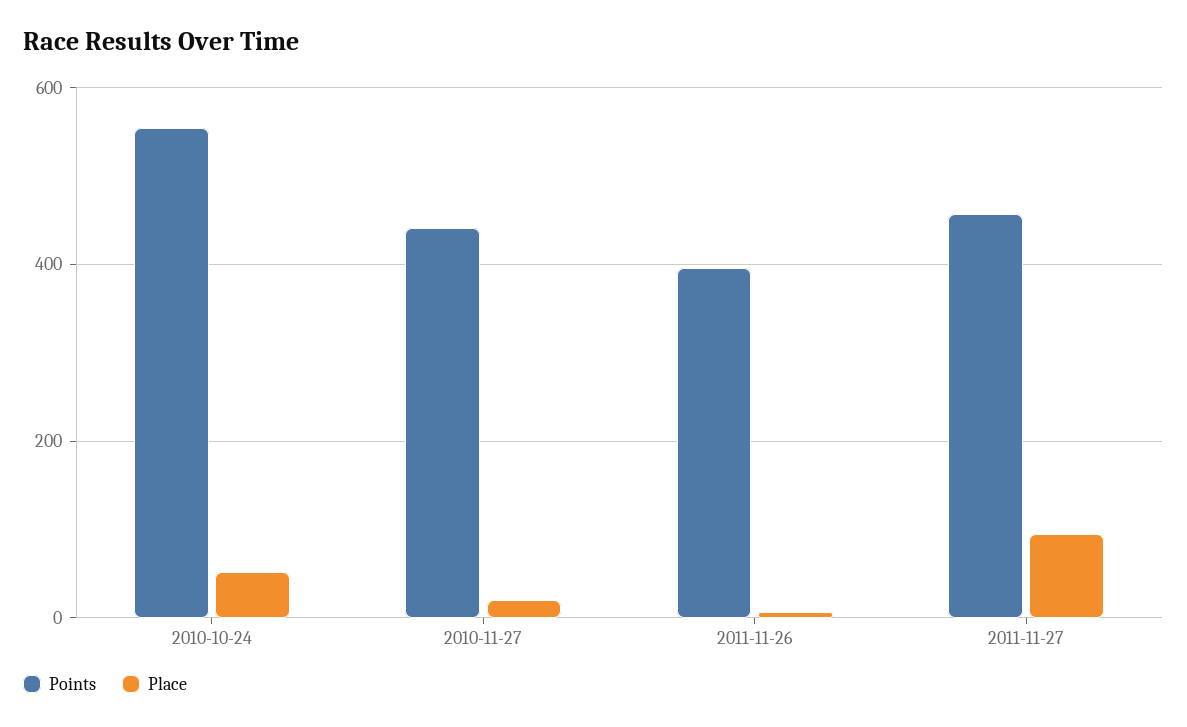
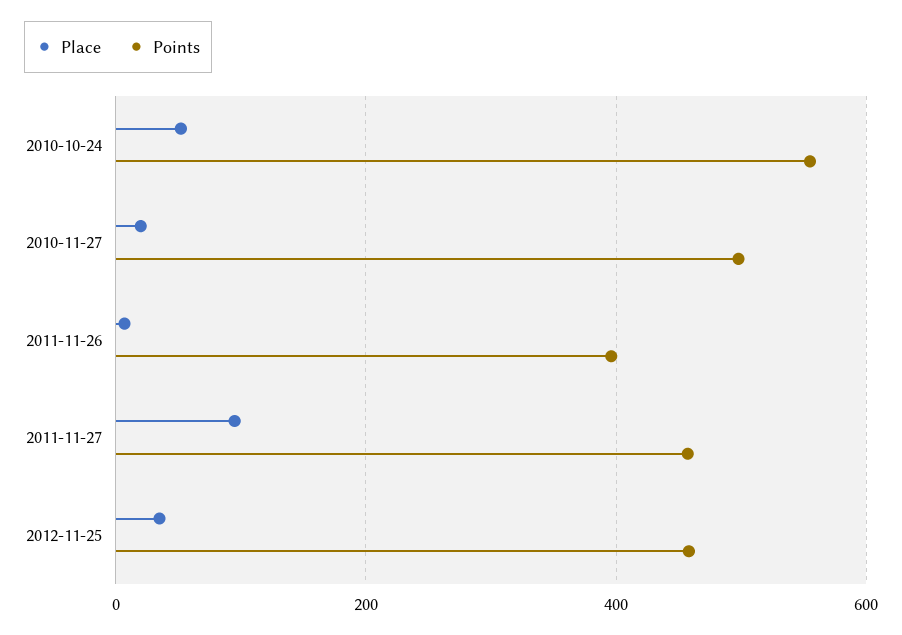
Points, 2010-11-27: 440 -> 500
Place, 2012-11-25: none -> 40
Points, 2012-11-25: none -> 460

